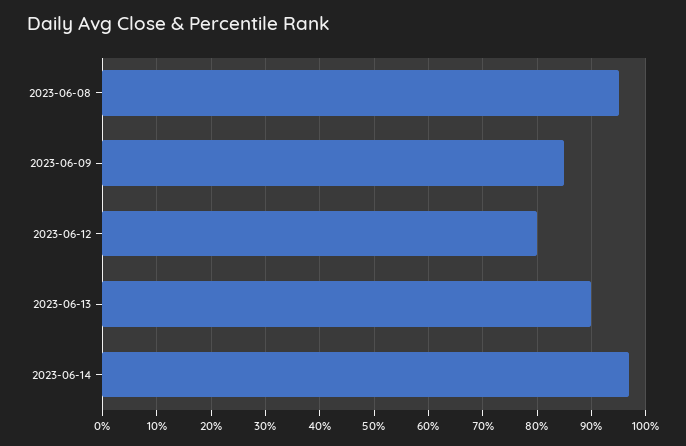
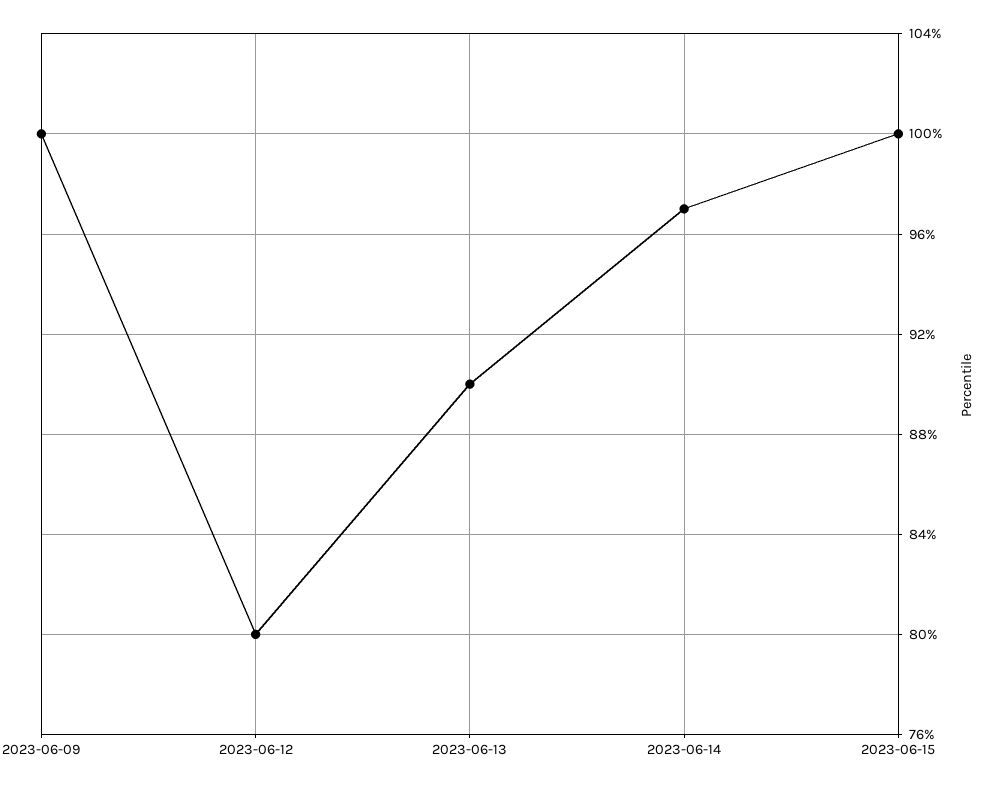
2023-06-08: 95 -> none
2023-06-09: 85 -> 100
2023-06-15: none -> 100

